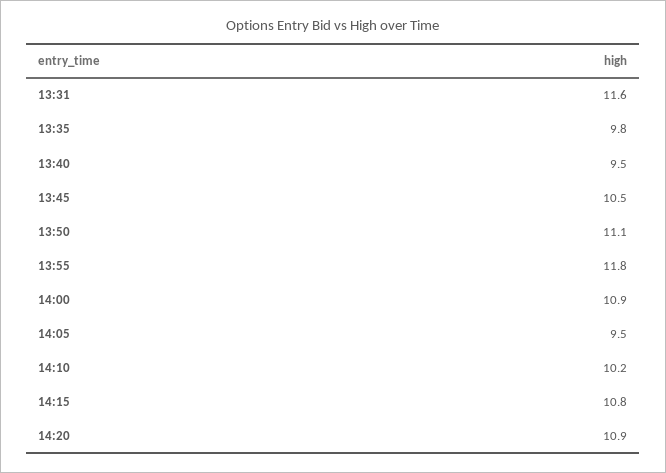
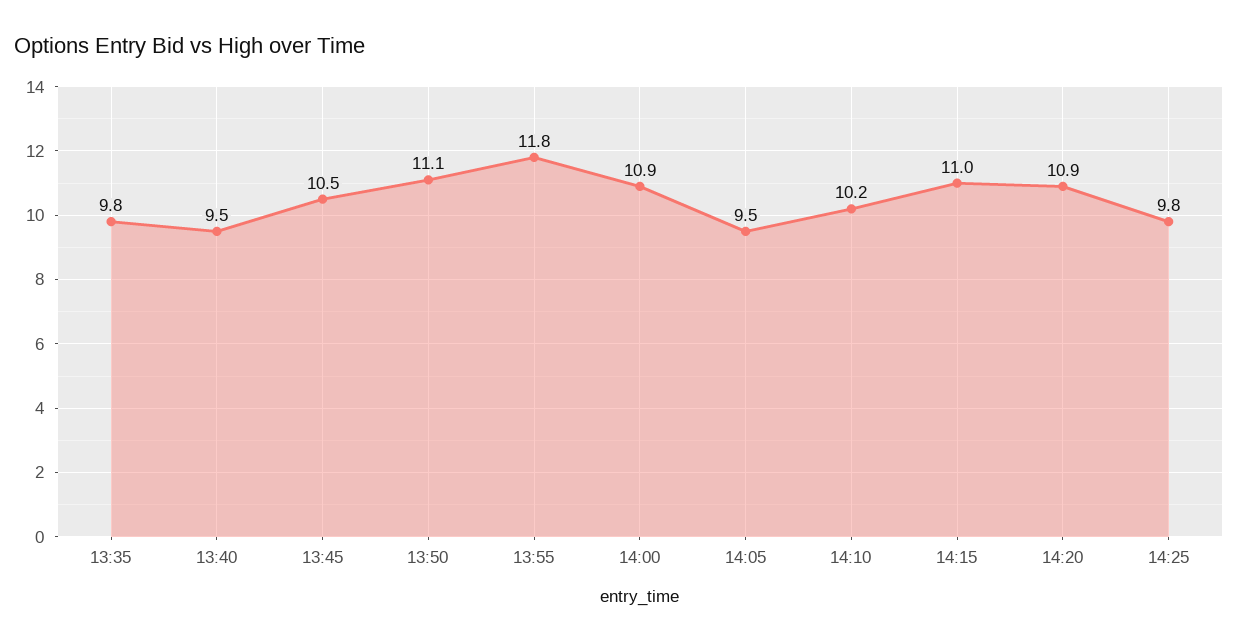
13:31: 11.6 -> none
14:15: 10.8 -> 11
14:25: none -> 9.8

